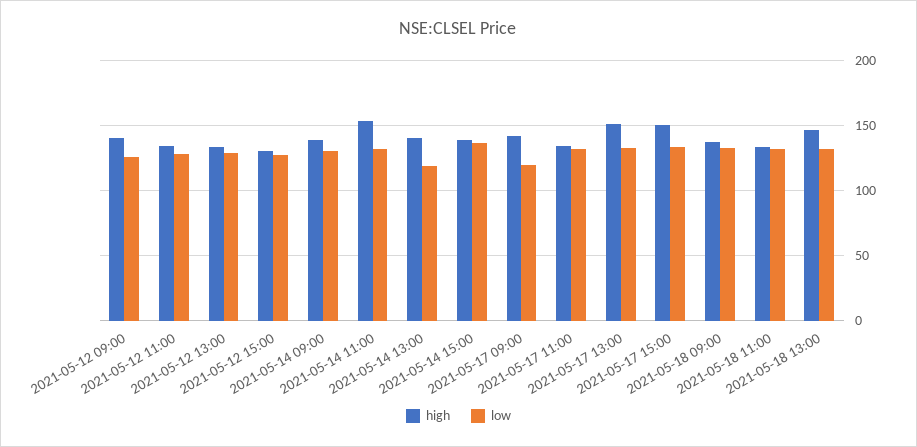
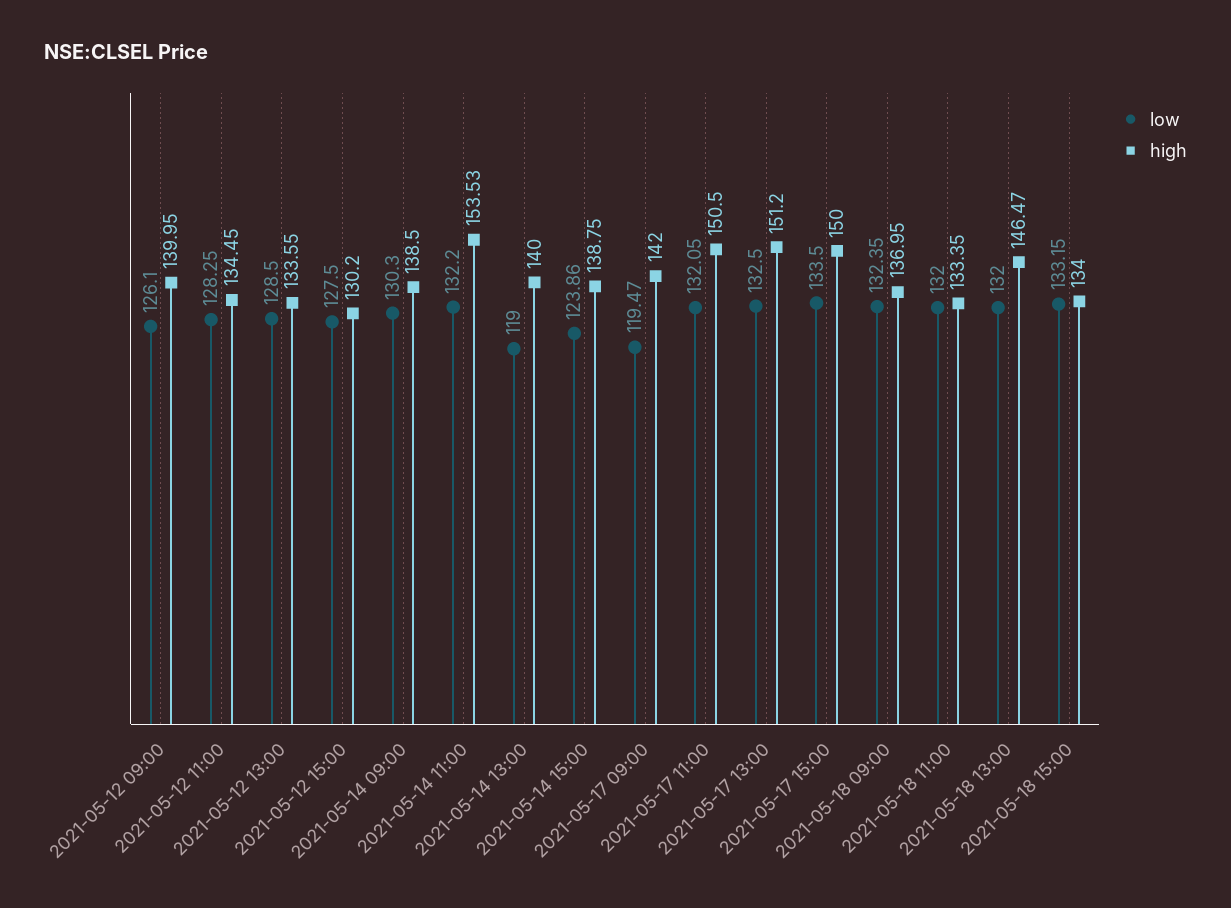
low, 2021-05-14 15:00: 135 -> 123.86
high, 2021-05-17 11:00: 135 -> 150.5
low, 2021-05-18 15:00: none -> 133.15
high, 2021-05-18 15:00: none -> 134

